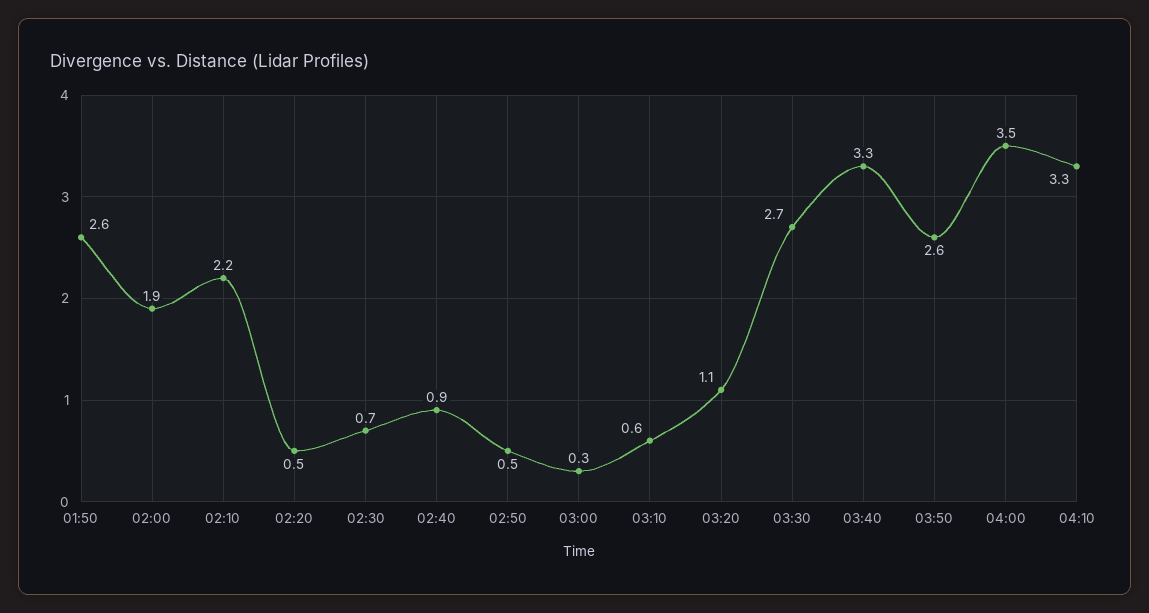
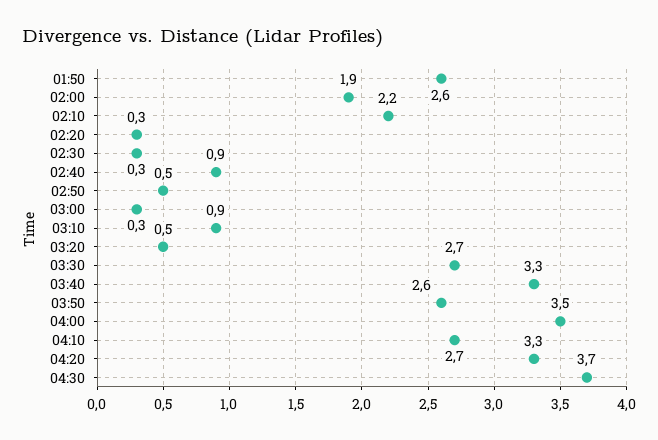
02:20: 0.5 -> 0.3
02:30: 0.7 -> 0.3
03:10: 0.6 -> 0.9
03:20: 1.1 -> 0.5
04:10: 3.3 -> 2.7
04:20: none -> 3.3
04:30: none -> 3.7

